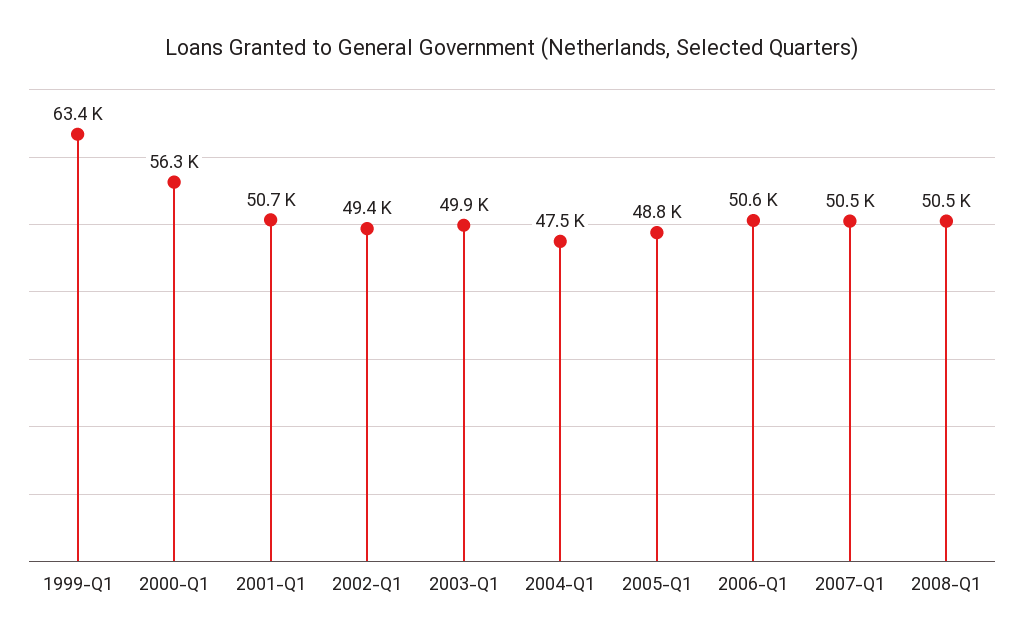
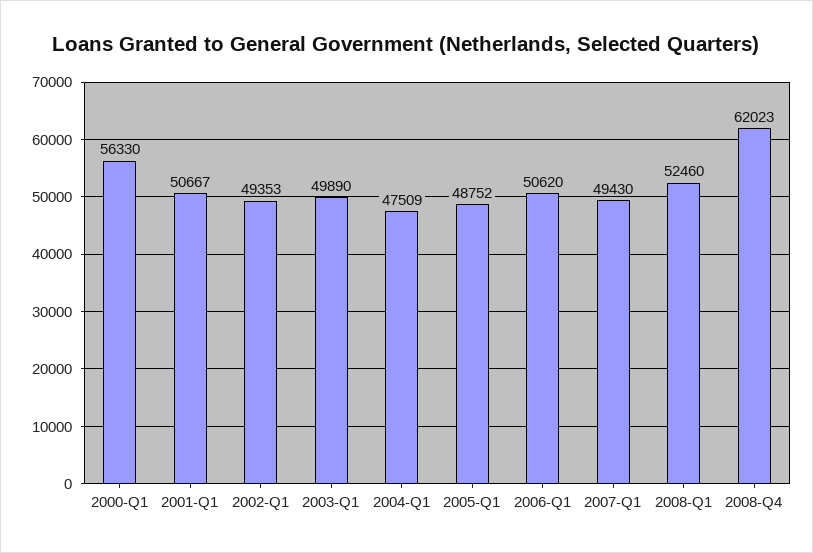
1999-Q1: 63400 -> none
2007-Q1: 50500 -> 49430
2008-Q1: 50500 -> 52460
2008-Q4: none -> 62023

